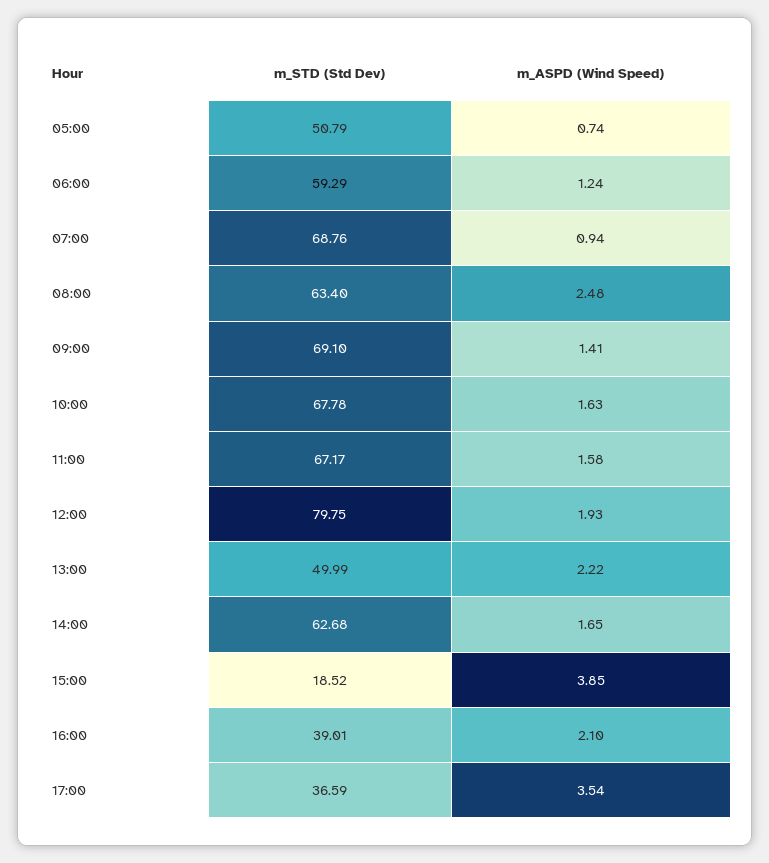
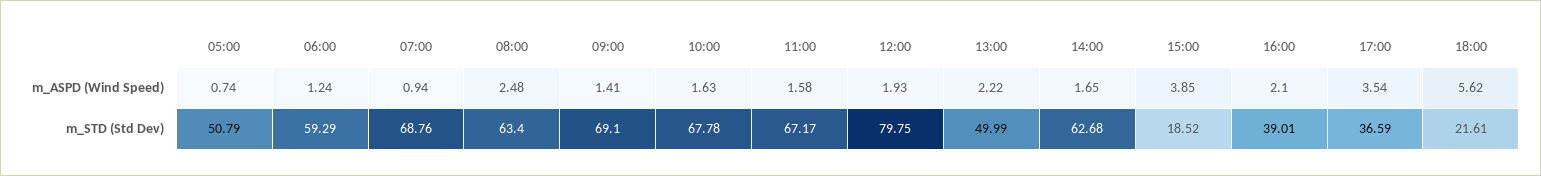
m_ASPD (Wind Speed), 18:00: none -> 5.62
m_STD (Std Dev), 18:00: none -> 21.61

